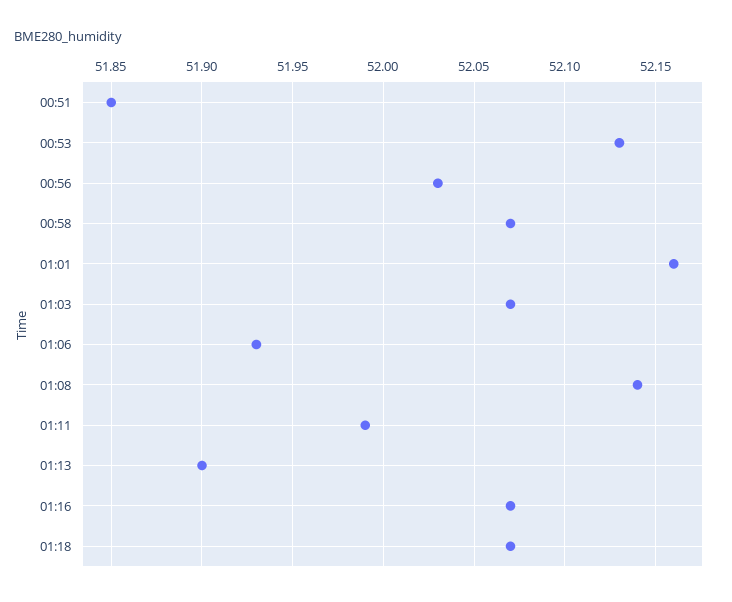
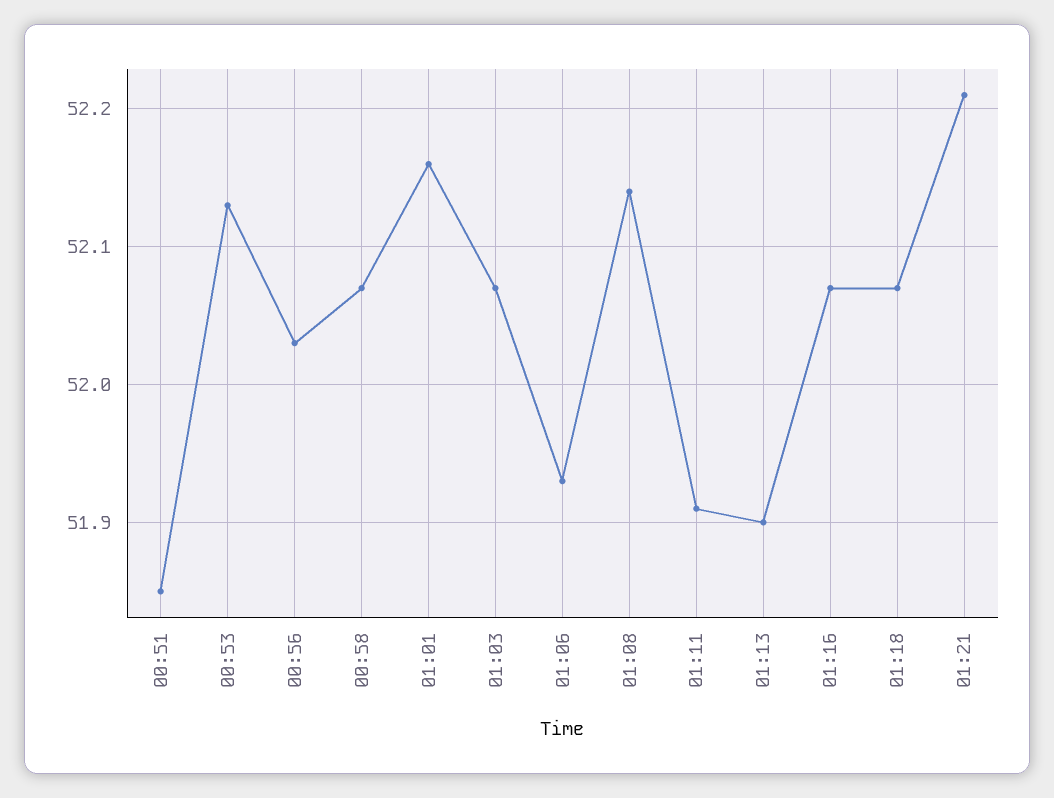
01:11: 51.99 -> 51.91
01:21: none -> 52.21

